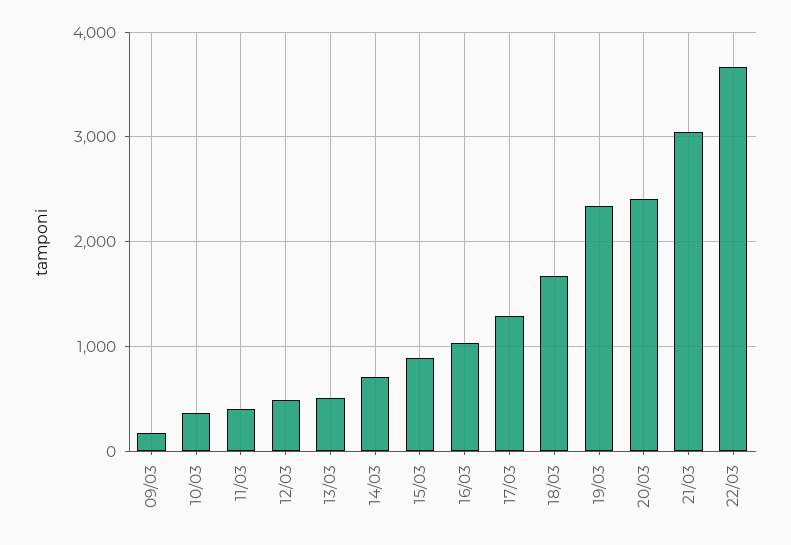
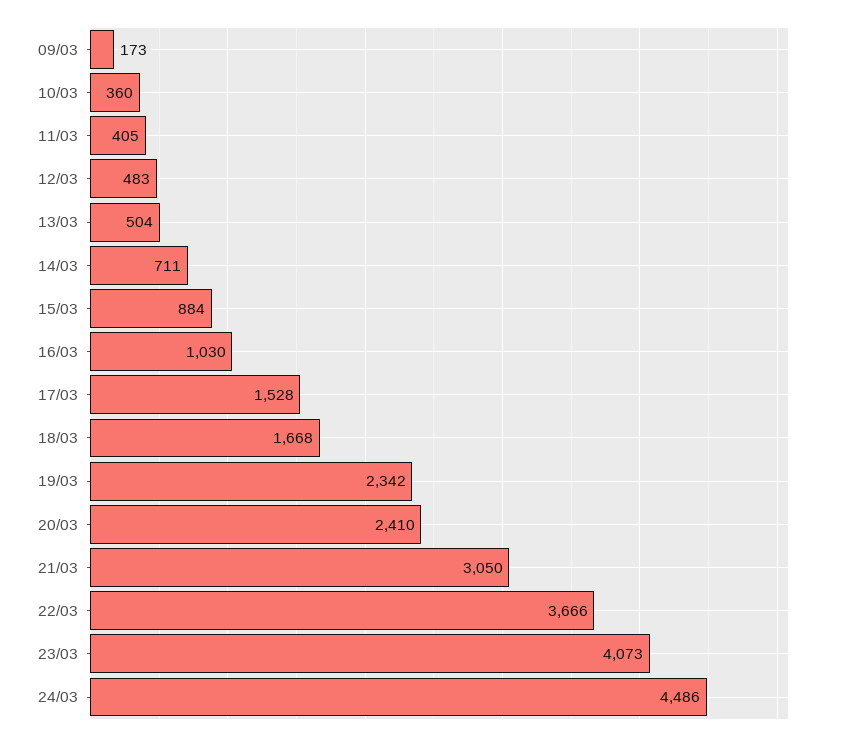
17/03: 1300 -> 1528
23/03: none -> 4073
24/03: none -> 4486

